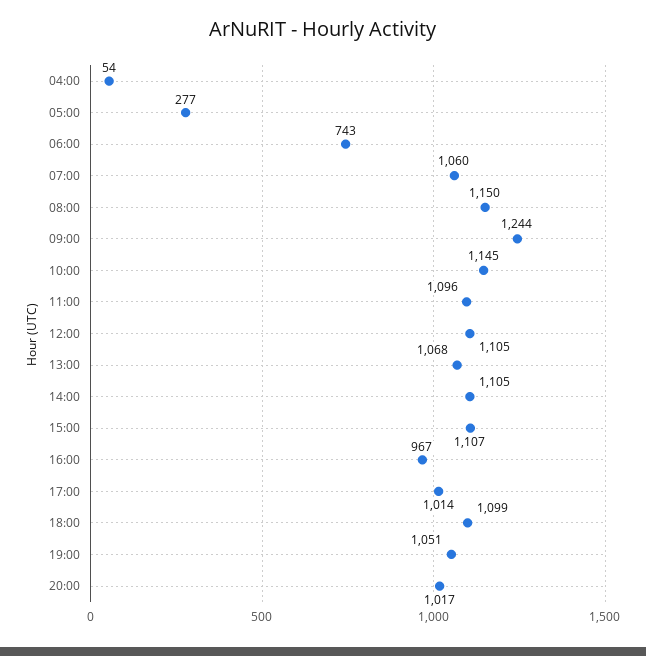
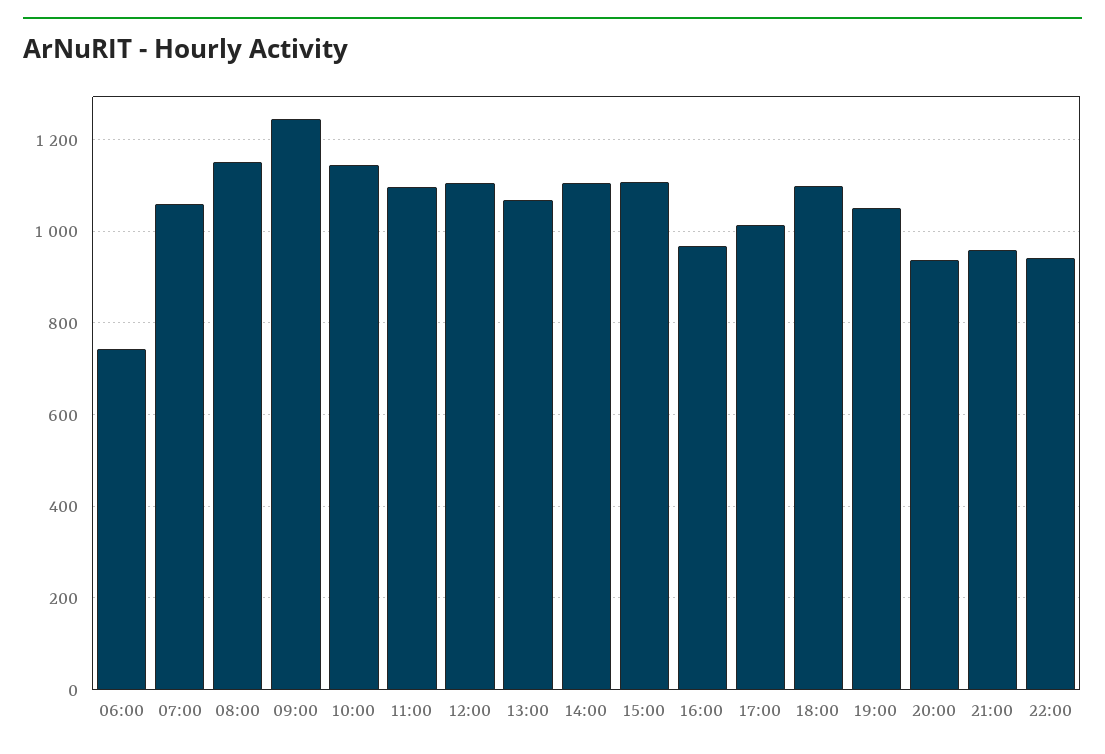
04:00: 54 -> none
05:00: 277 -> none
20:00: 1017 -> 940
21:00: none -> 960
22:00: none -> 940

